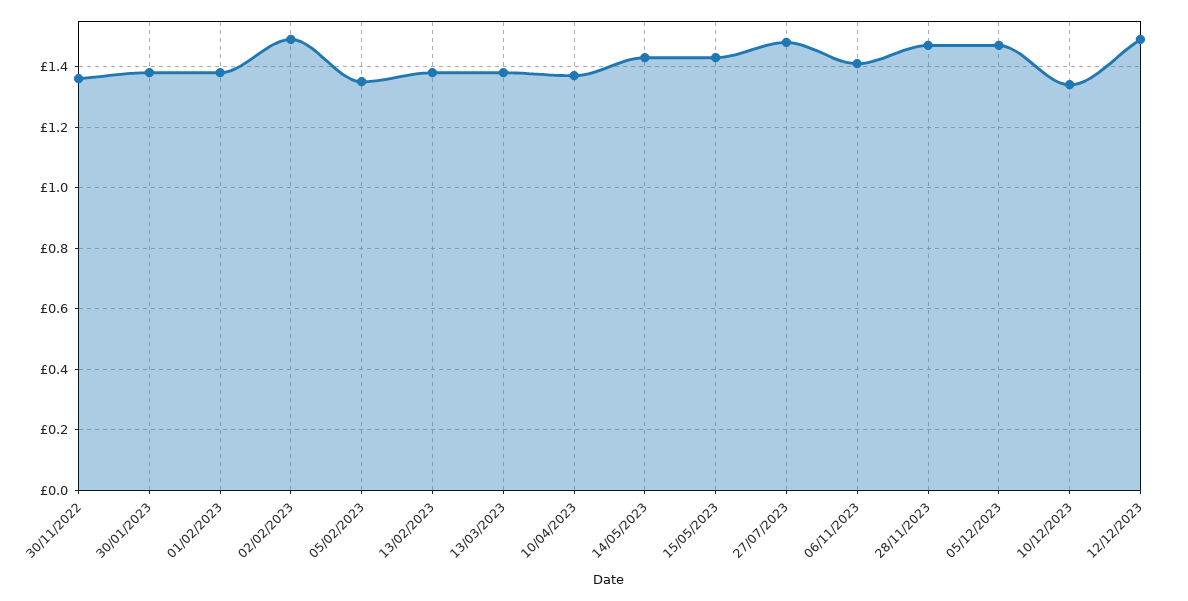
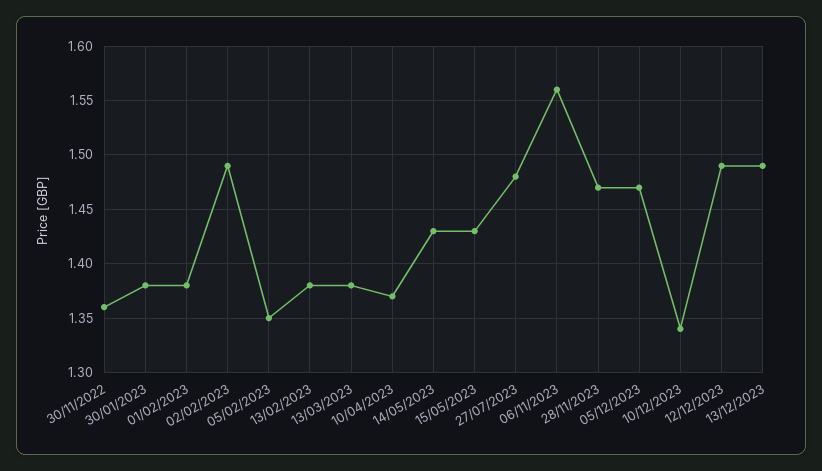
06/11/2023: 1.4 -> 1.56
13/12/2023: none -> 1.49

